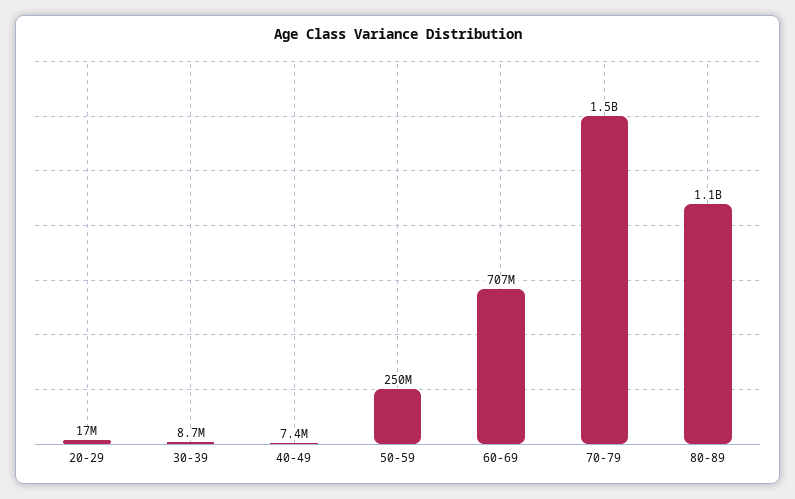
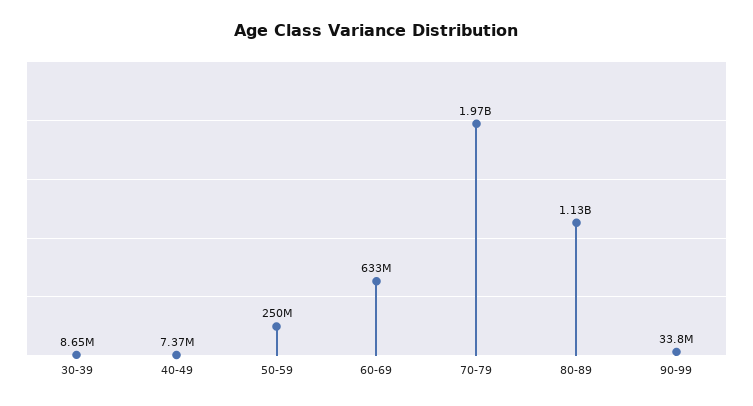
20-29: 17000000 -> none
60-69: 707000000 -> 633000000
70-79: 1500000000 -> 1970000000
90-99: none -> 33800000

